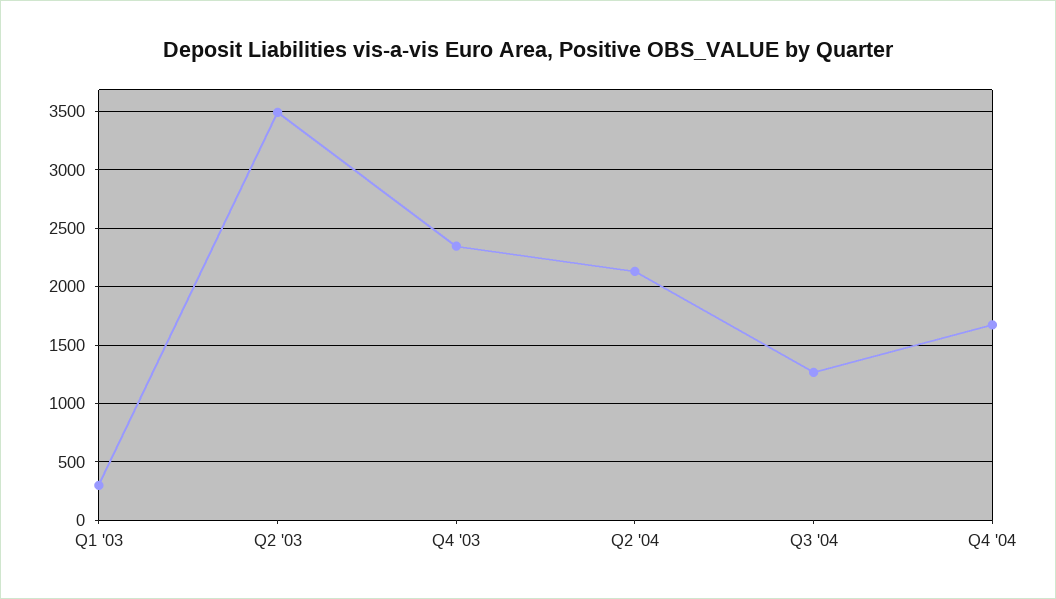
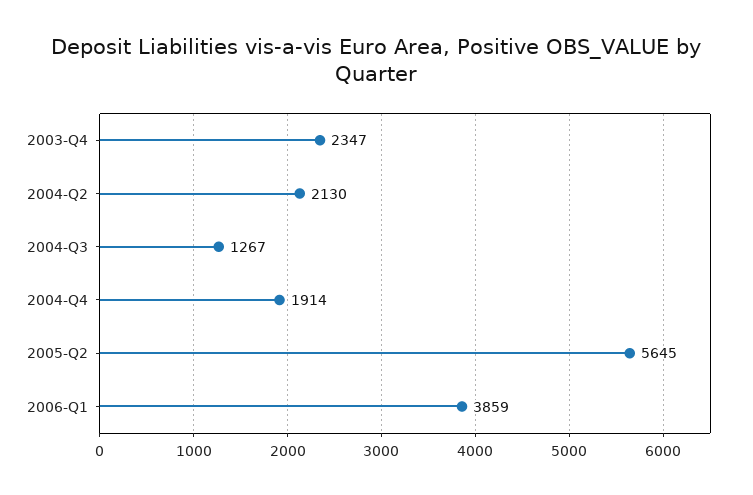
Q1 '03: 300 -> none
Q2 '03: 3500 -> none
Q4 '04: 1700 -> 1914
2005-Q2: none -> 5645
2006-Q1: none -> 3859

